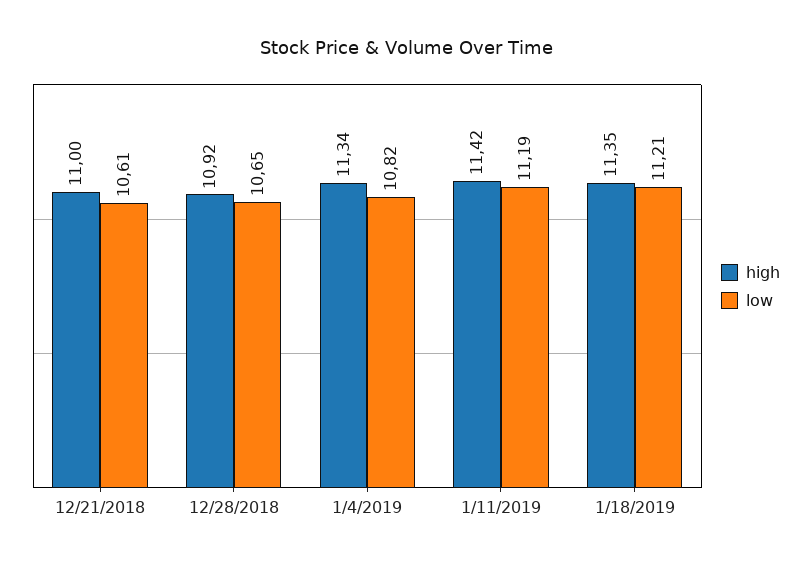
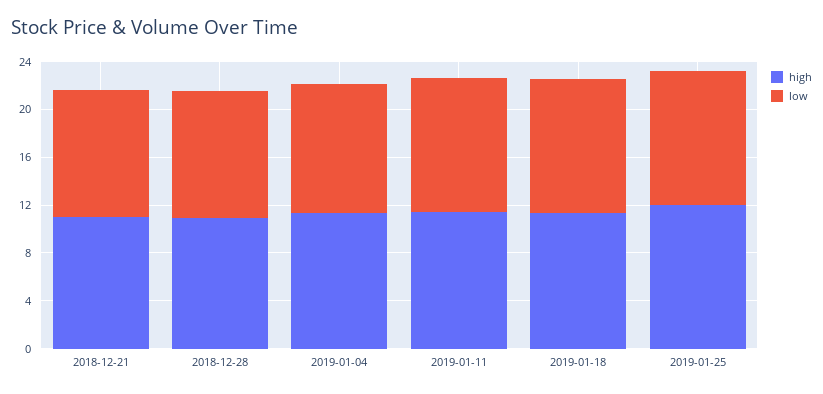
high, 2019-01-25: none -> 12
low, 2019-01-25: none -> 11

